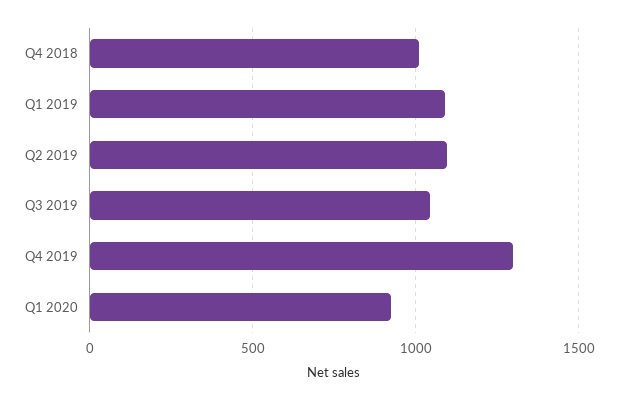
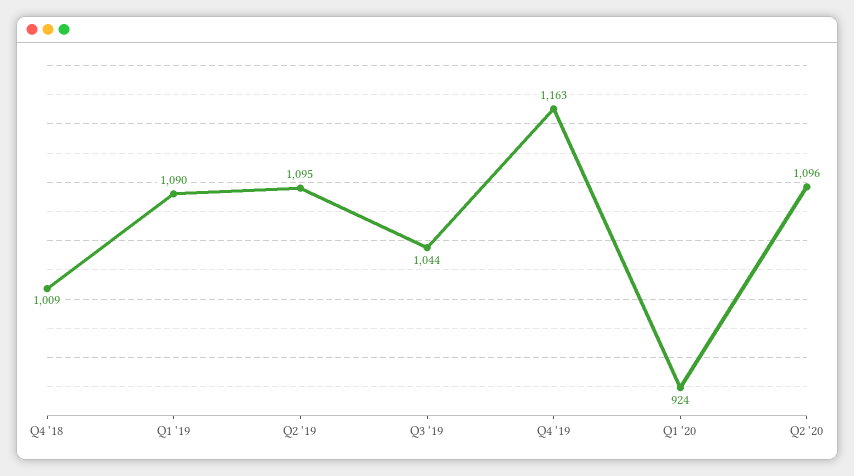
Q4 2019: 1300 -> 1163
Q2 '20: none -> 1096

